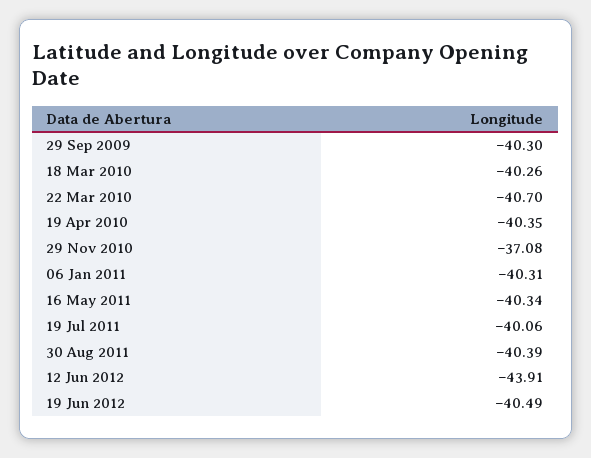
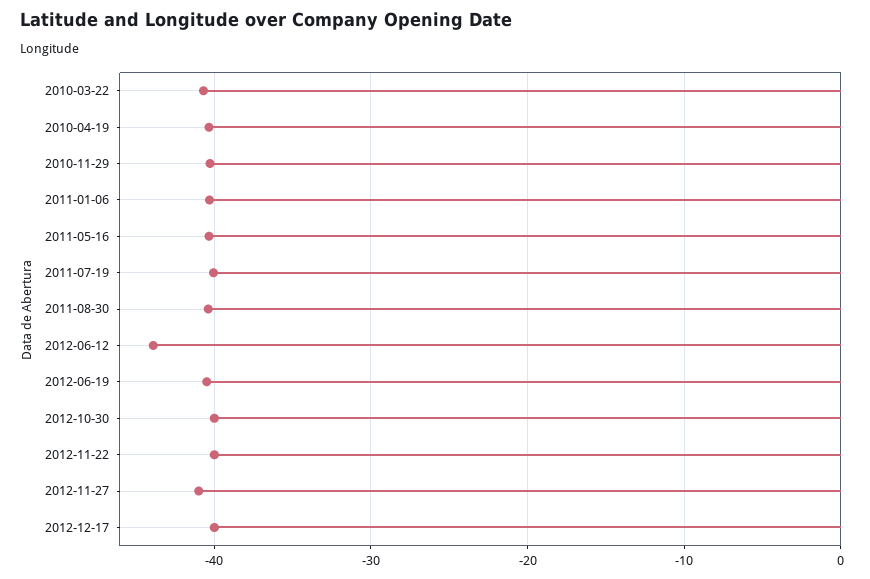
29 Sep 2009: -40.3 -> none
18 Mar 2010: -40.26 -> none
29 Nov 2010: -37.08 -> -40
2012-10-30: none -> -40
2012-11-22: none -> -40
2012-11-27: none -> -41
2012-12-17: none -> -40

